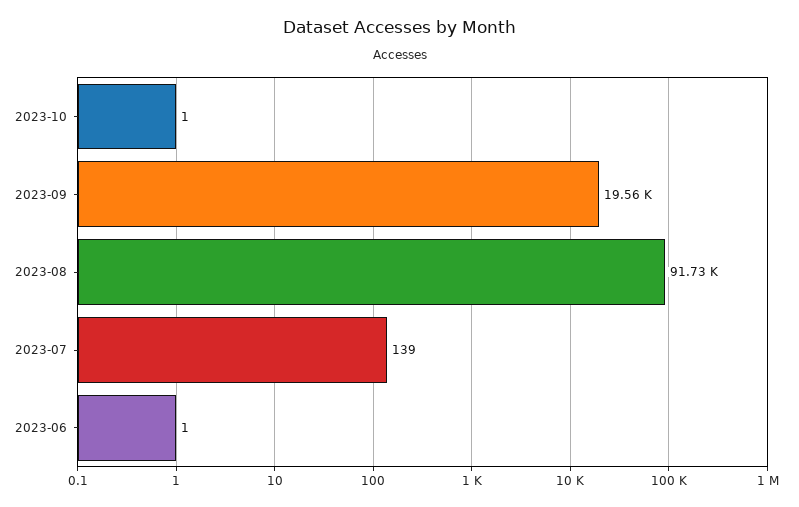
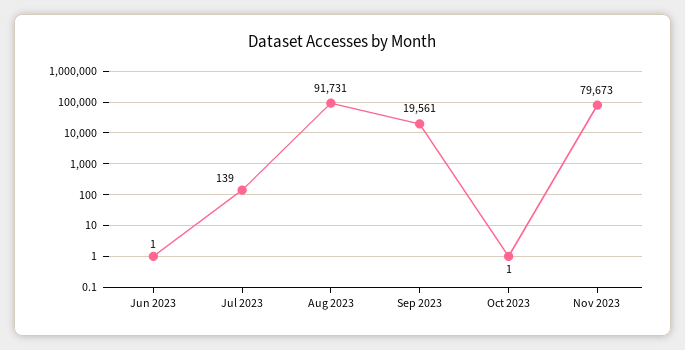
Nov 2023: none -> 79673

